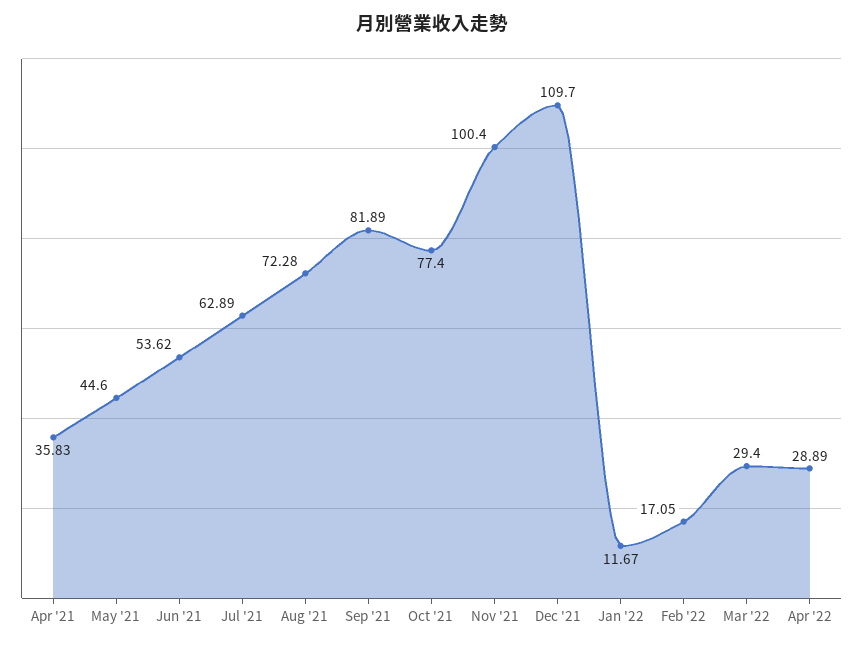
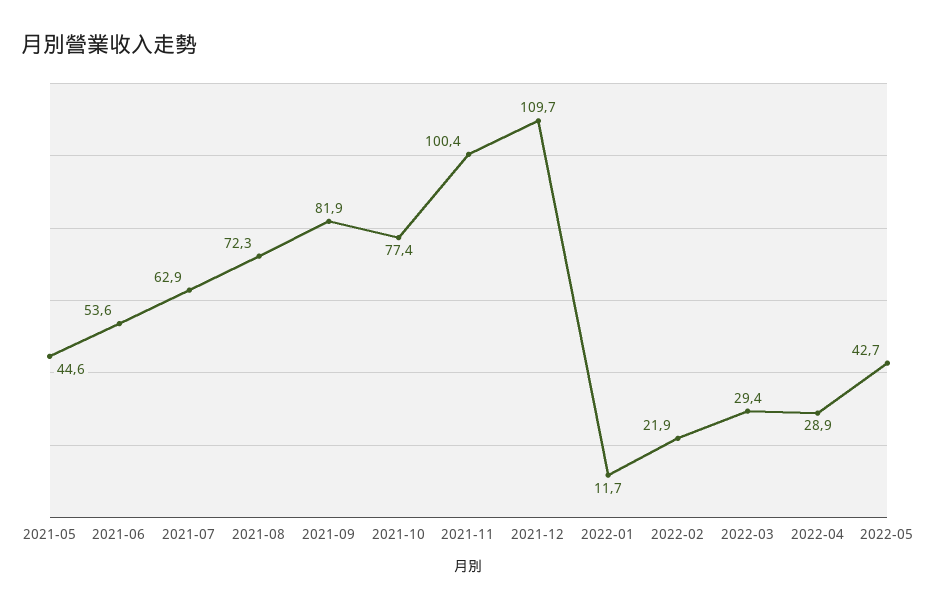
Apr '21: 35.83 -> none
Feb '22: 17.05 -> 21.9
2022-05: none -> 42.7

